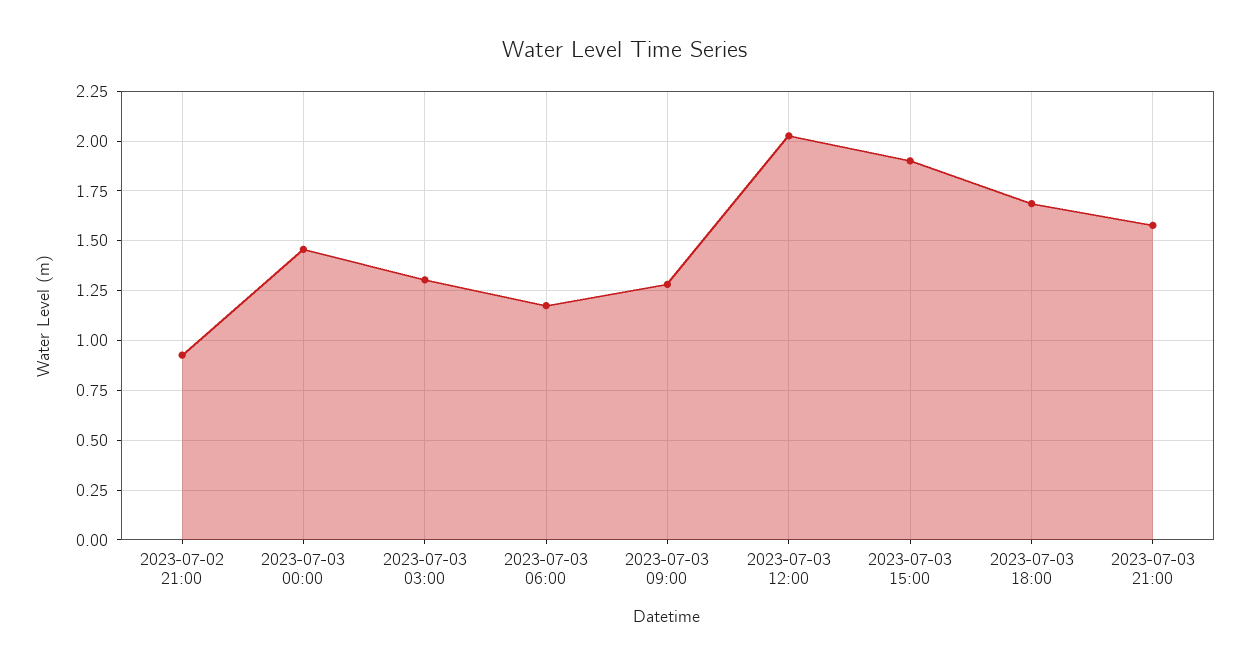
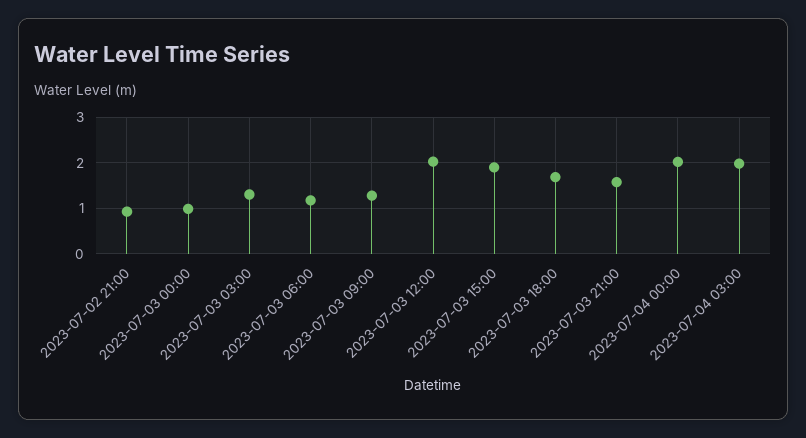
2023-07-03 00:00: 1.45 -> 1
2023-07-04 00:00: none -> 2
2023-07-04 03:00: none -> 2

